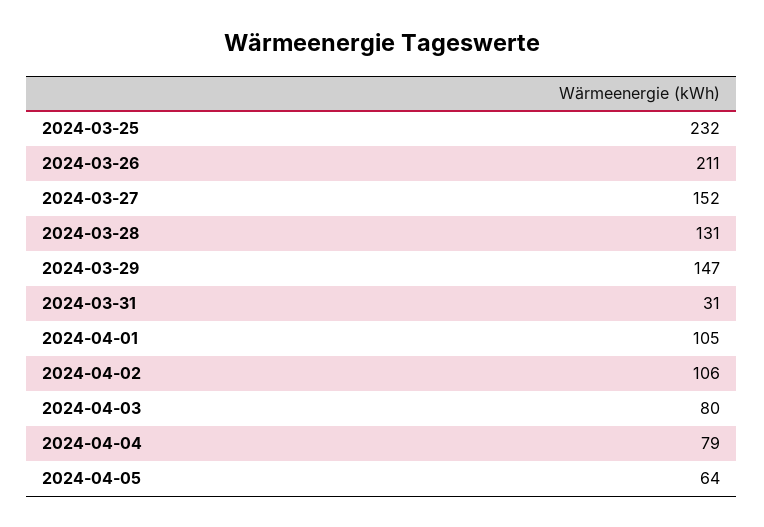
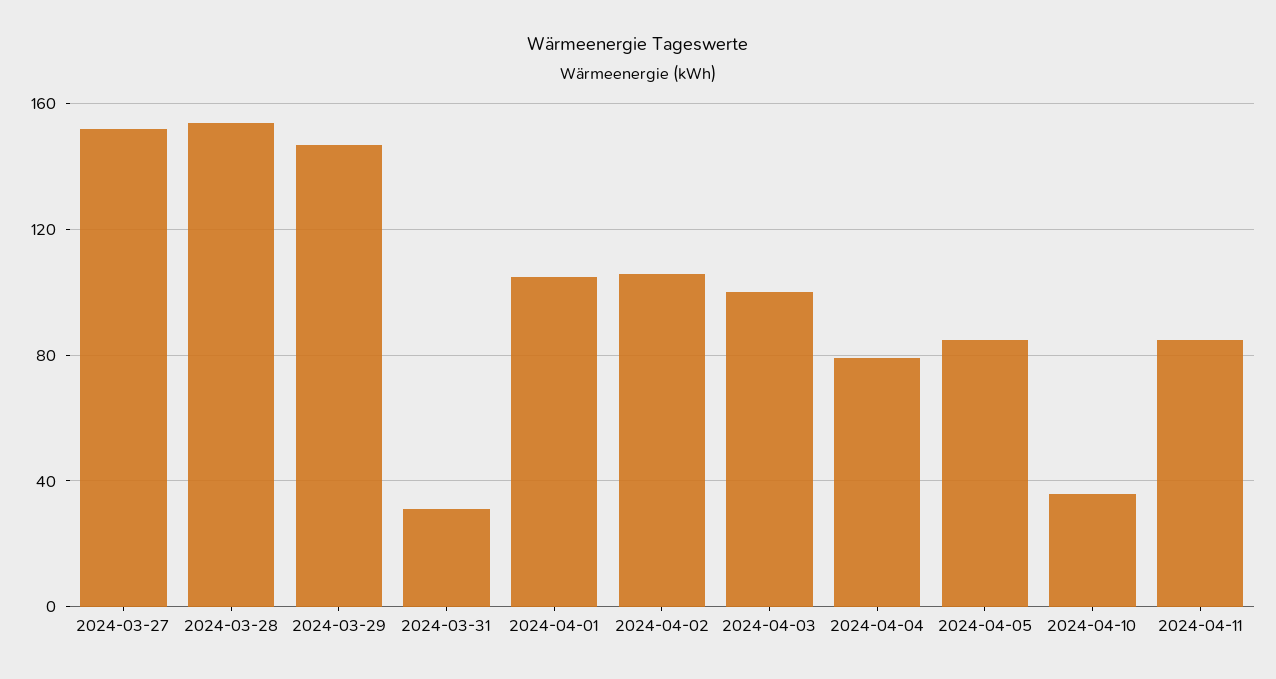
2024-03-25: 232 -> none
2024-03-26: 211 -> none
2024-03-28: 131 -> 155
2024-04-03: 80 -> 100
2024-04-05: 64 -> 85
2024-04-10: none -> 35
2024-04-11: none -> 85

